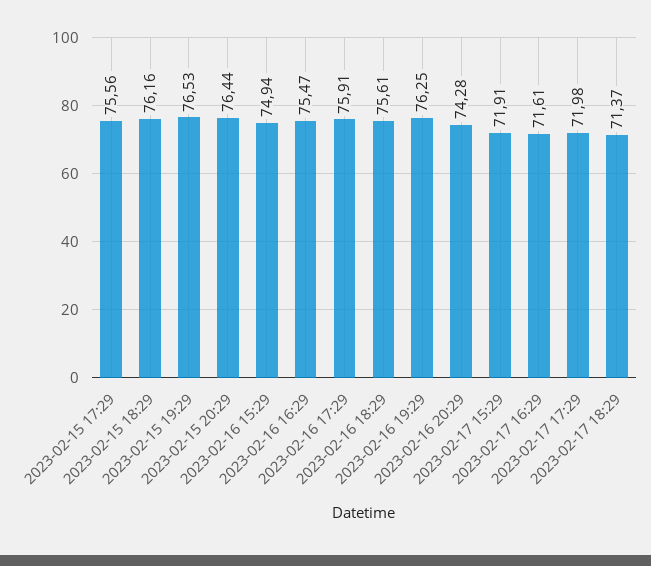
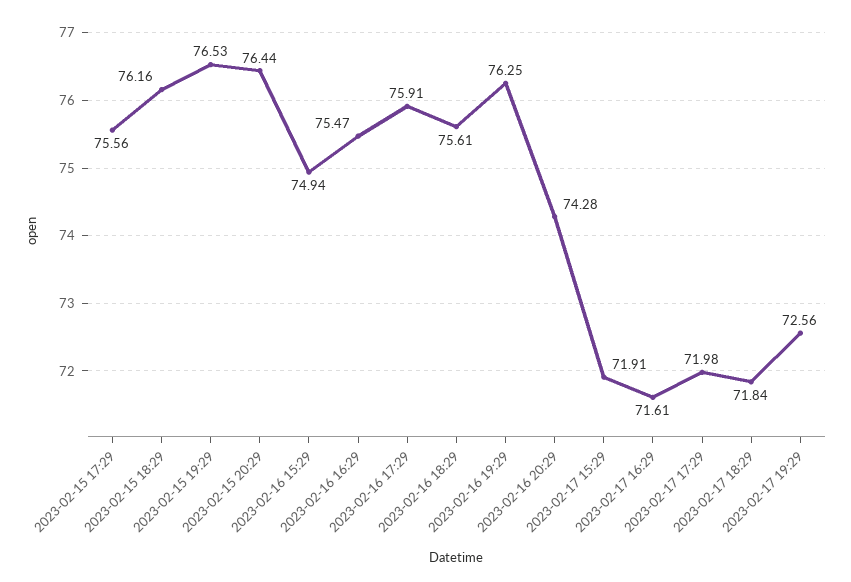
2023-02-17 18:29: 71.37 -> 71.84
2023-02-17 19:29: none -> 72.56

